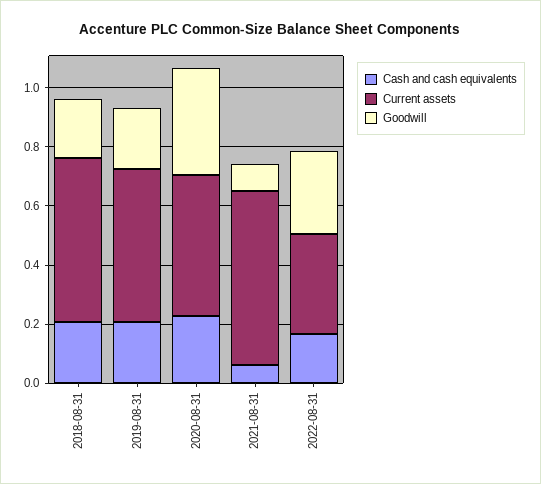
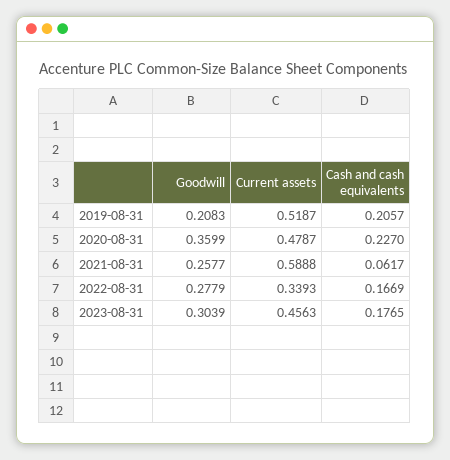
Cash and cash equivalents, 2018-08-31: 0.2 -> none
Current assets, 2018-08-31: 0.55 -> none
Goodwill, 2018-08-31: 0.2 -> none
Goodwill, 2021-08-31: 0.1 -> 0.2577
Goodwill, 2023-08-31: none -> 0.3039
Current assets, 2023-08-31: none -> 0.4563
Cash and cash equivalents, 2023-08-31: none -> 0.1765

